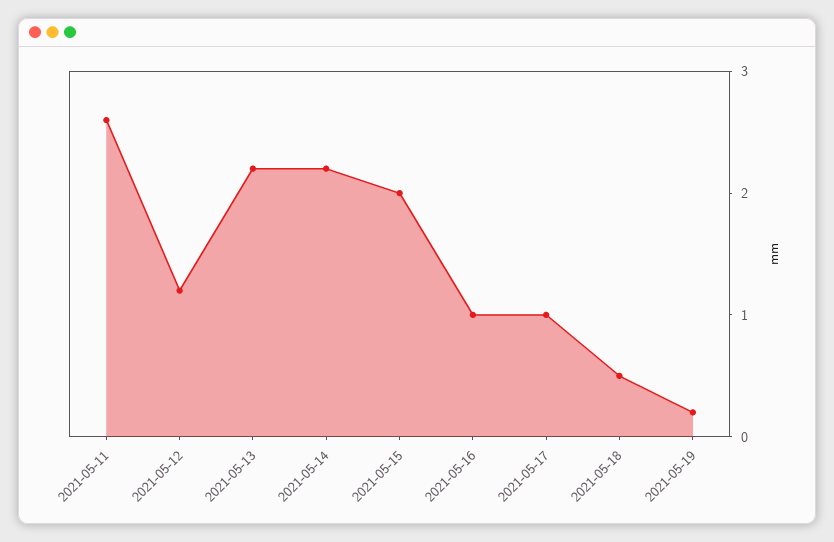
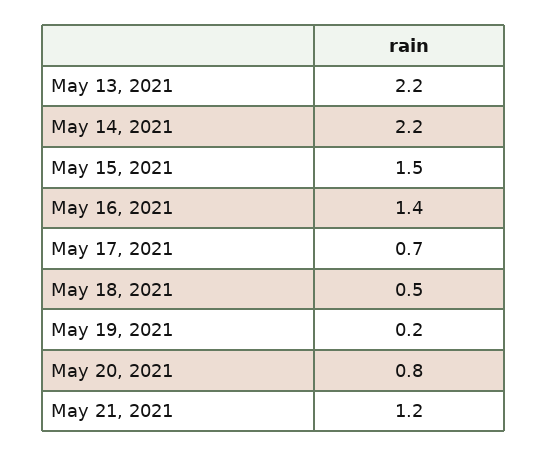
2021-05-11: 2.6 -> none
2021-05-12: 1.2 -> none
2021-05-15: 2 -> 1.5
2021-05-16: 1 -> 1.4
2021-05-17: 1 -> 0.7
May 20, 2021: none -> 0.8
May 21, 2021: none -> 1.2

